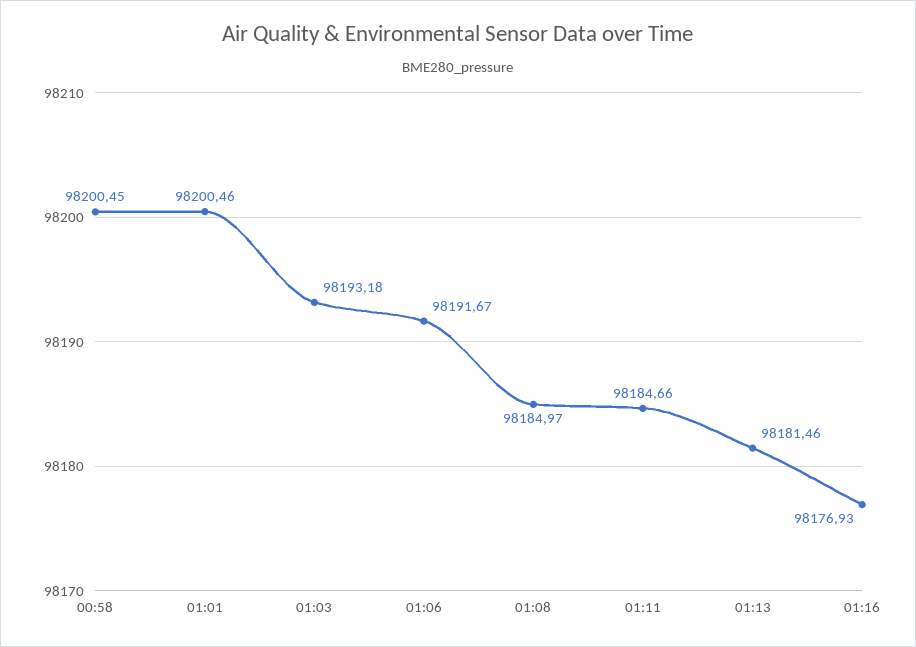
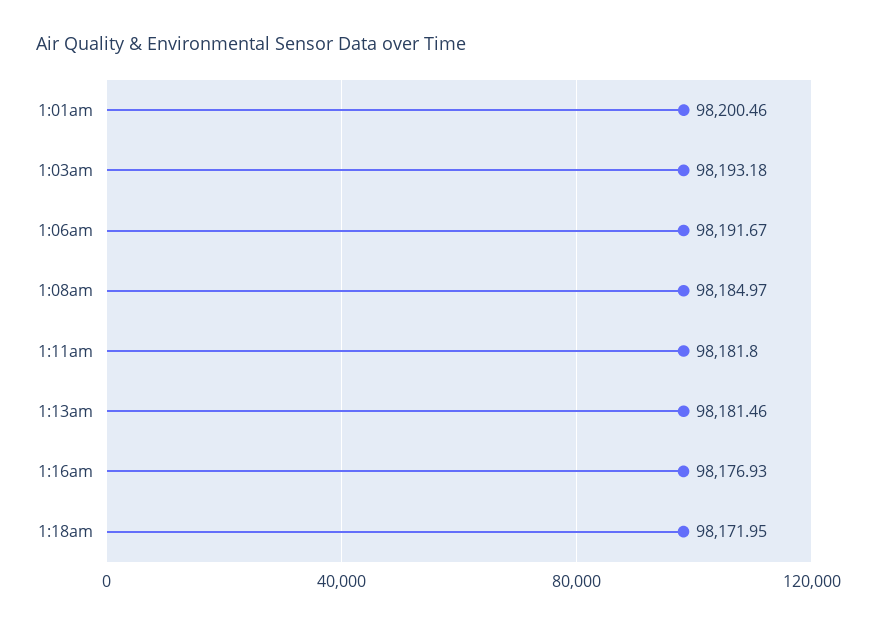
00:58: 98200.45 -> none
01:11: 98184.66 -> 98181.8
1:18am: none -> 98171.95

